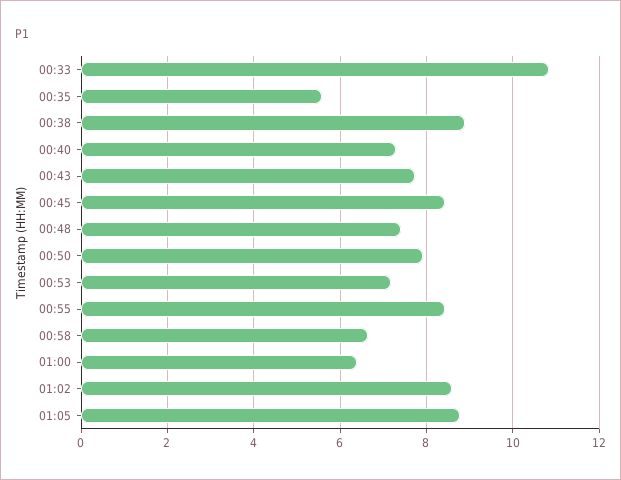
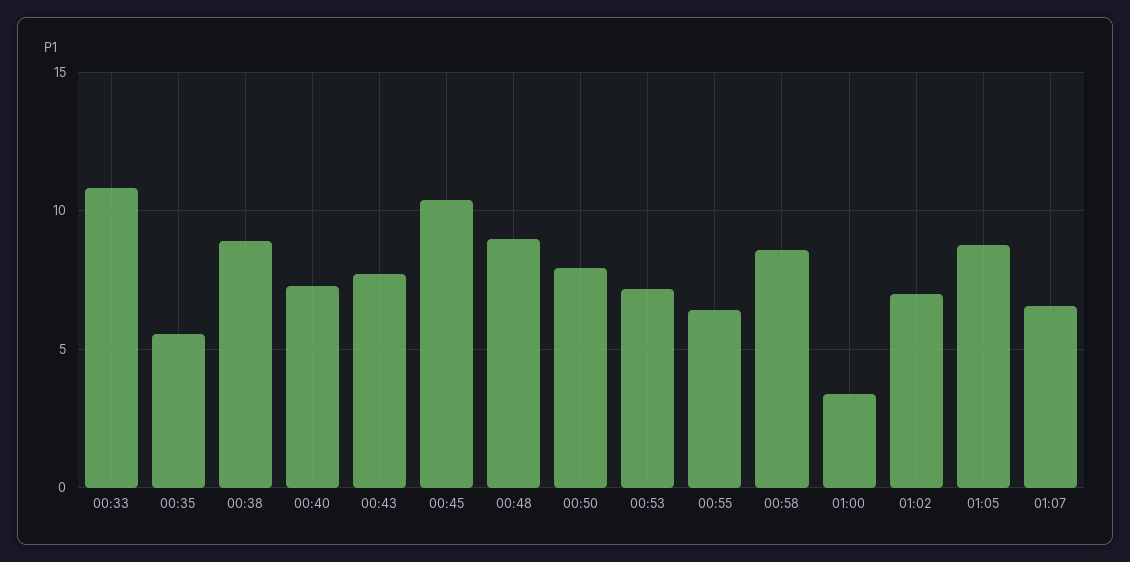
00:45: 8.4 -> 10.5
00:48: 7.4 -> 9
00:55: 8.4 -> 6.5
00:58: 6.6 -> 8.5
01:00: 6.4 -> 3.5
01:02: 8.6 -> 7
01:07: none -> 6.5

